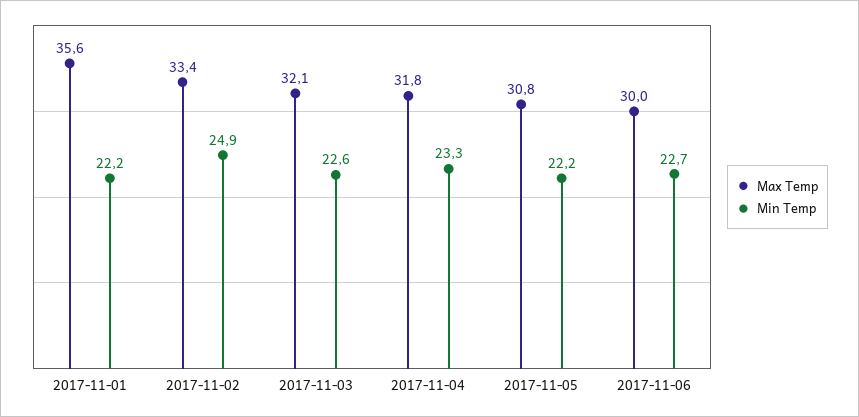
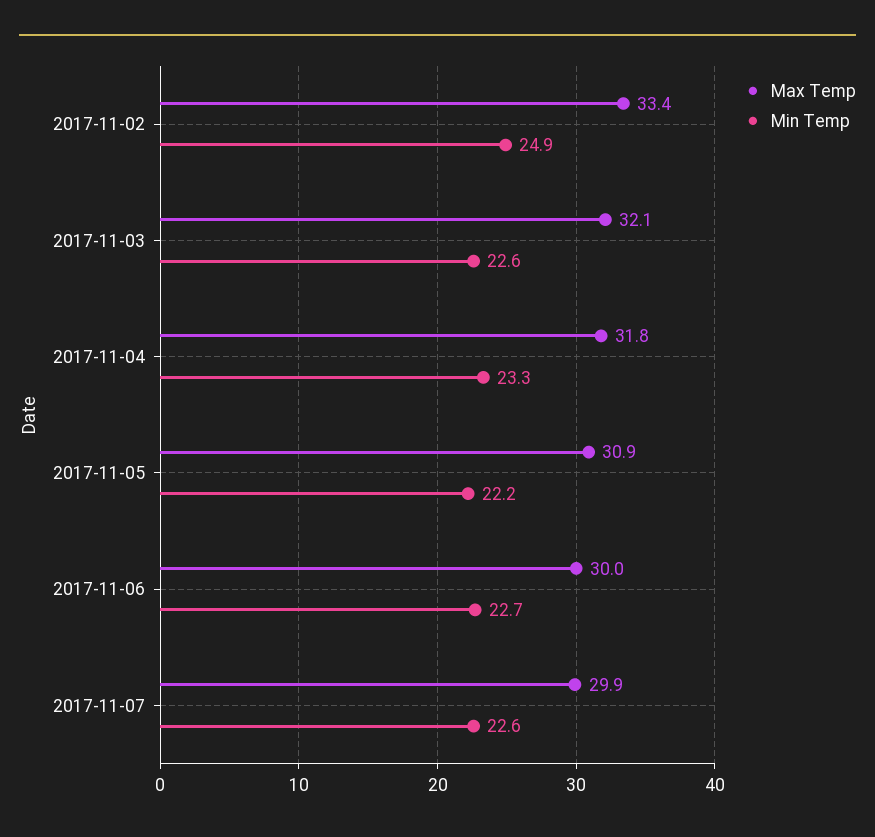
Max Temp, 2017-11-01: 35.6 -> none
Min Temp, 2017-11-01: 22.2 -> none
Max Temp, 2017-11-05: 30.8 -> 30.9
Max Temp, 2017-11-07: none -> 29.9
Min Temp, 2017-11-07: none -> 22.6

